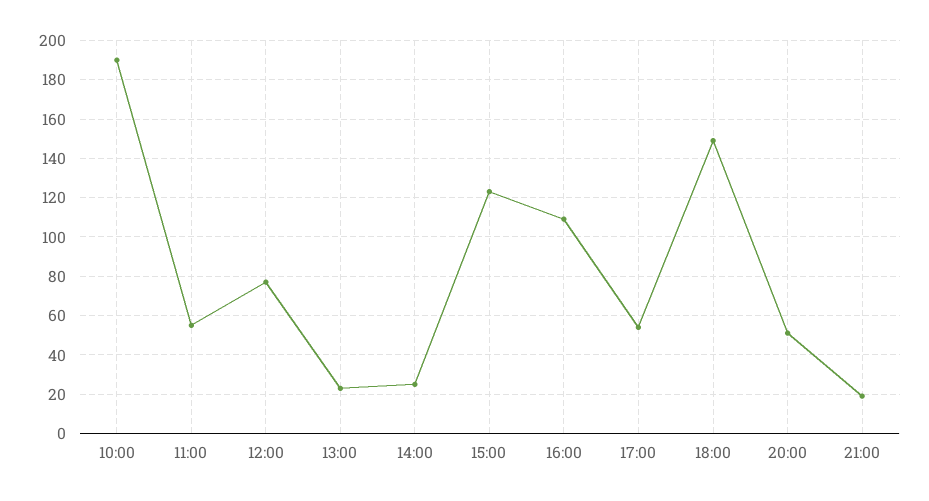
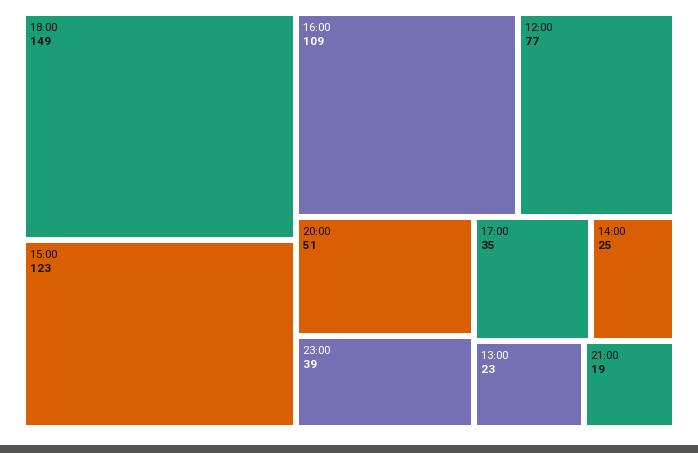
10:00: 190 -> none
11:00: 55 -> none
17:00: 55 -> 35
23:00: none -> 39

